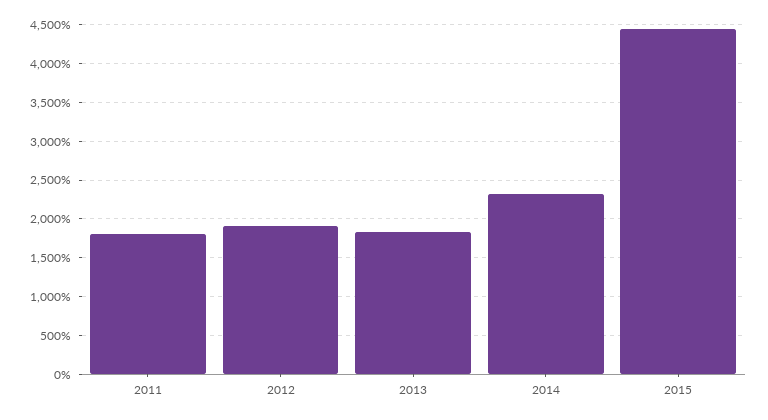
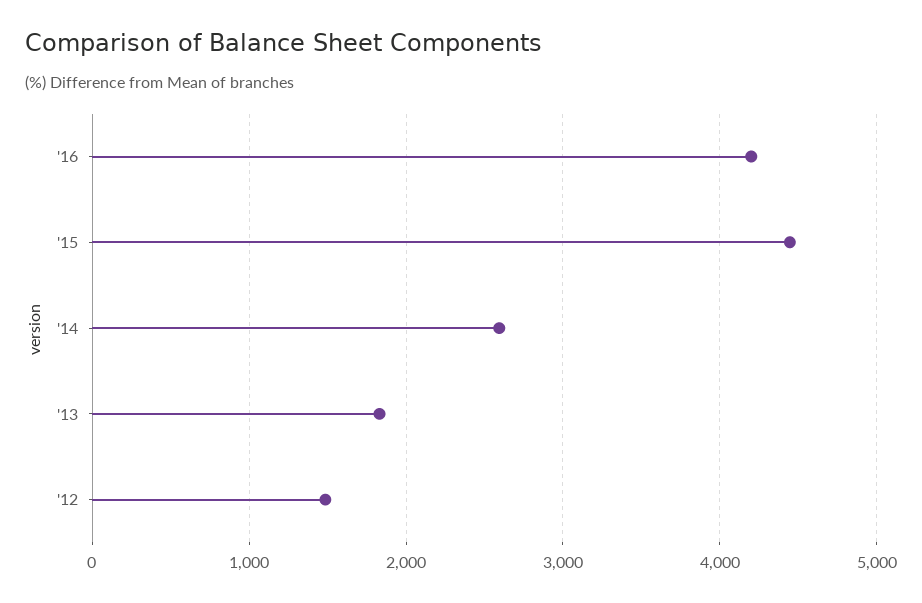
2011: 1800 -> none
2012: 1900 -> 1500
2014: 2300 -> 2600
'16: none -> 4200

